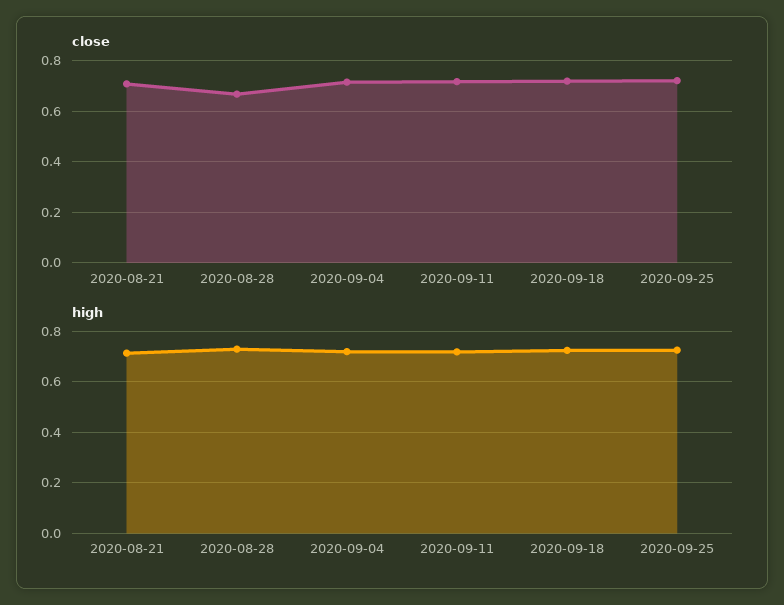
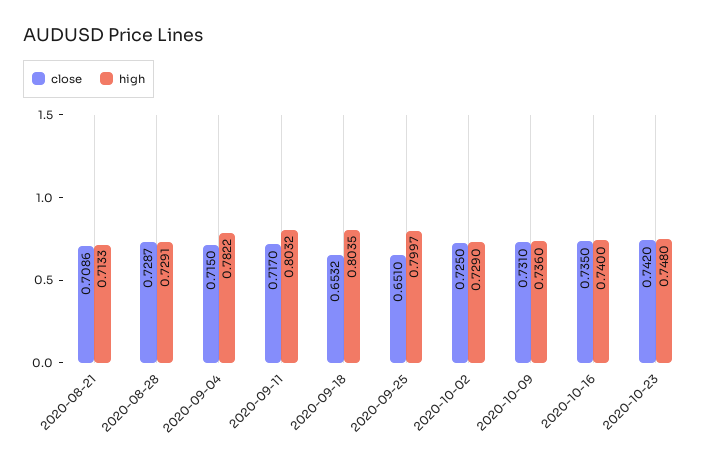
close, 2020-08-28: 0.675 -> 0.7287
close, 2020-09-18: 0.725 -> 0.6532
close, 2020-09-25: 0.725 -> 0.651
high, 2020-09-04: 0.725 -> 0.7822
high, 2020-09-11: 0.725 -> 0.8032
high, 2020-09-18: 0.725 -> 0.8035
high, 2020-09-25: 0.725 -> 0.7997
close, 2020-10-02: none -> 0.725
high, 2020-10-02: none -> 0.729
close, 2020-10-09: none -> 0.731
high, 2020-10-09: none -> 0.736
close, 2020-10-16: none -> 0.735
high, 2020-10-16: none -> 0.74
close, 2020-10-23: none -> 0.742
high, 2020-10-23: none -> 0.748

